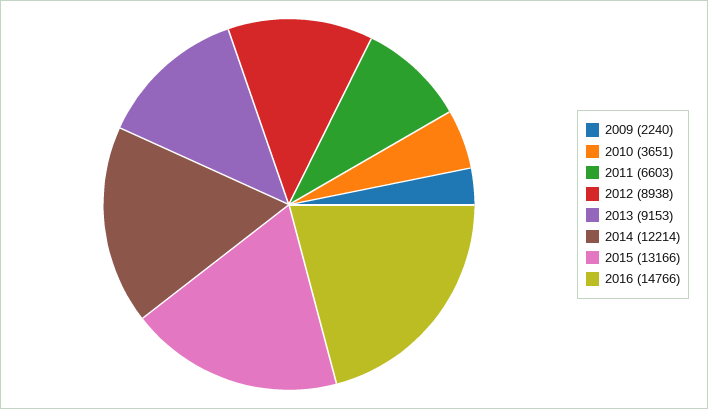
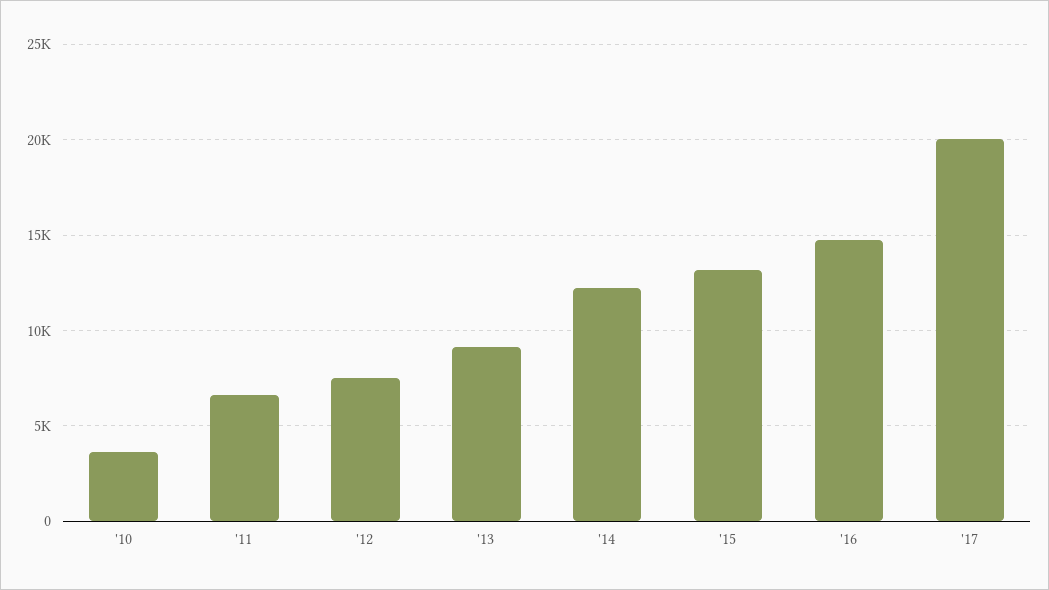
2009: 2240 -> none
2012: 8938 -> 7500
'17: none -> 20000

